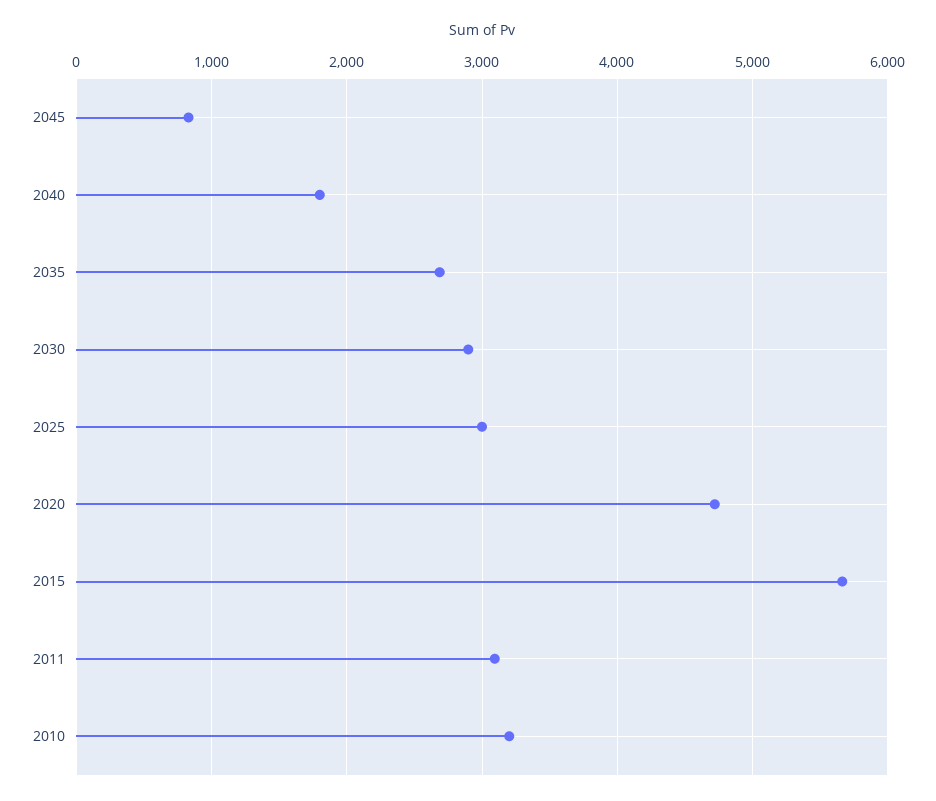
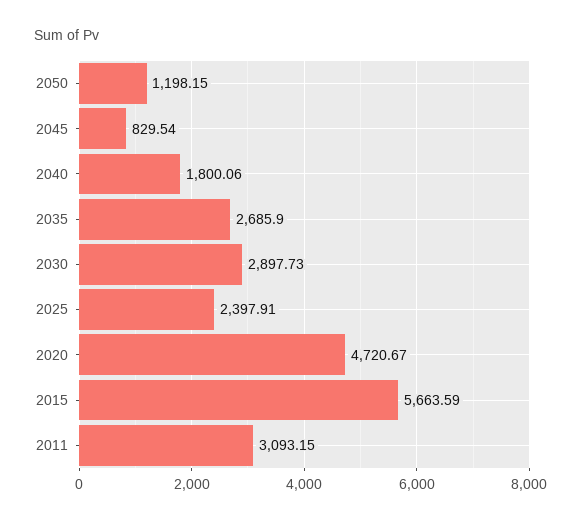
2025: 3000 -> 2397.91
2010: 3200 -> none
2050: none -> 1198.15

